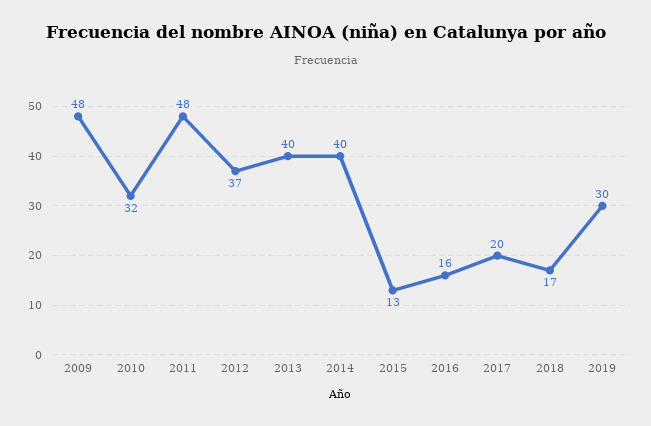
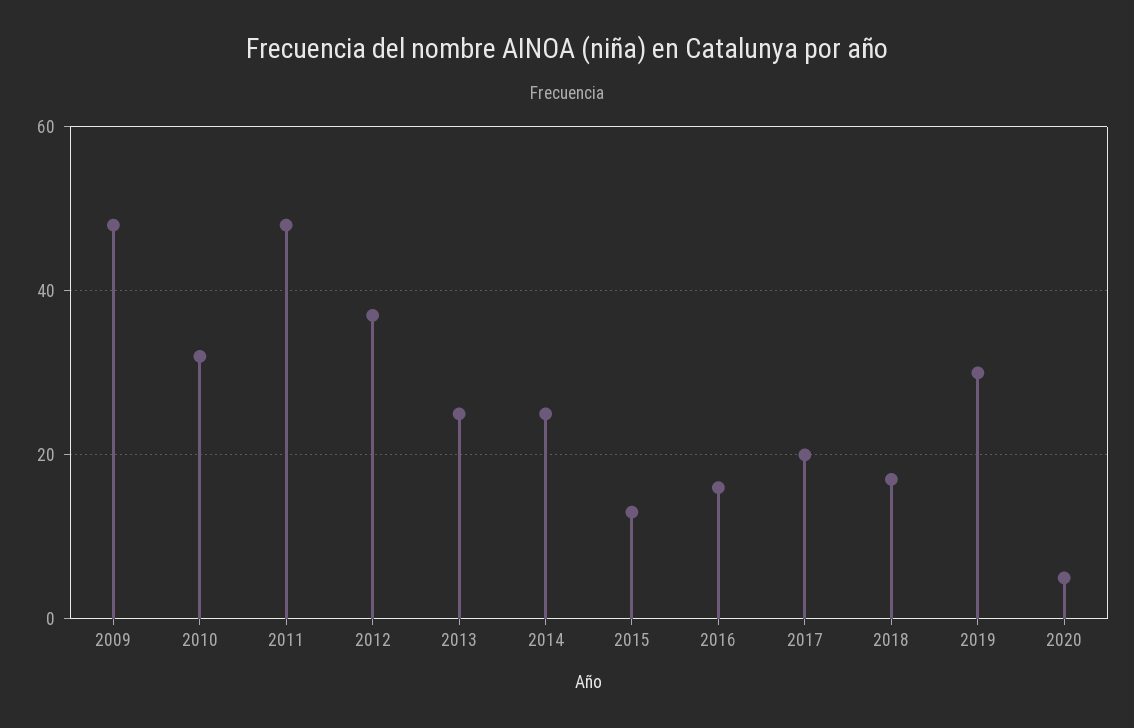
2013: 40 -> 25
2014: 40 -> 25
2020: none -> 5

